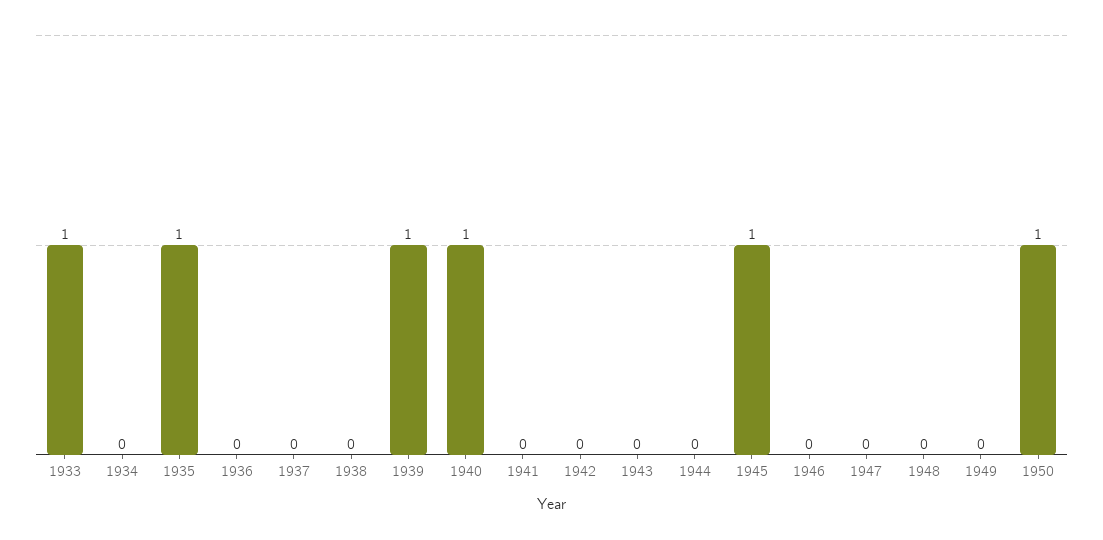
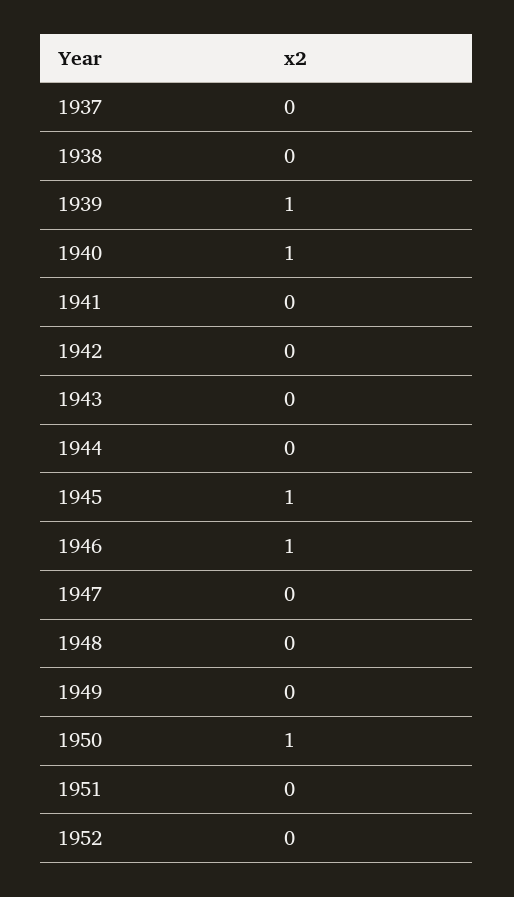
1933: 1 -> none
1934: 0 -> none
1935: 1 -> none
1936: 0 -> none
1946: 0 -> 1
1951: none -> 0
1952: none -> 0

